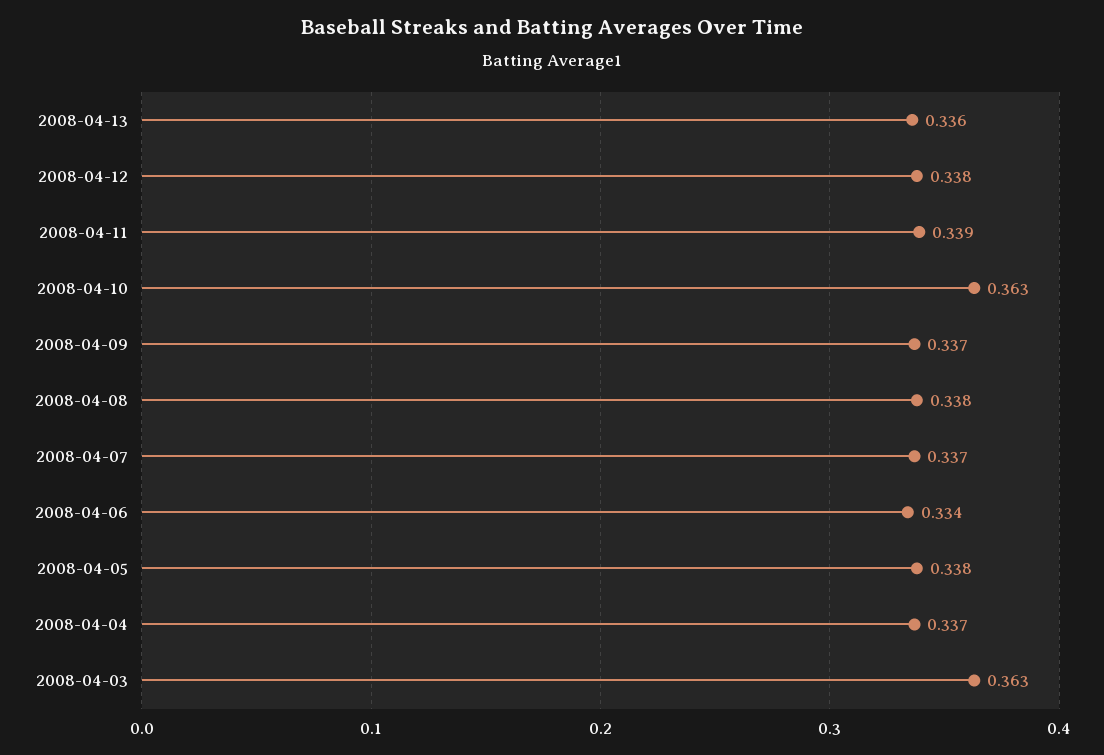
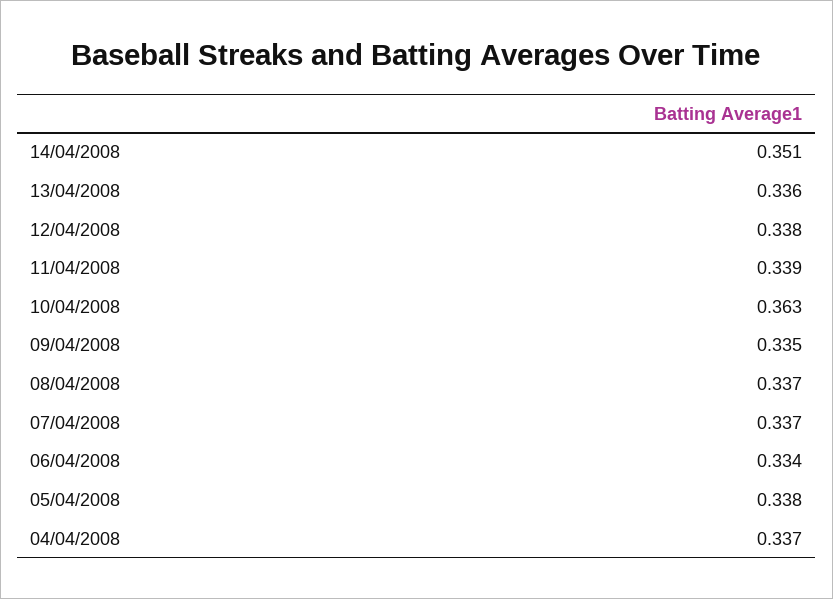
2008-04-09: 0.337 -> 0.335
2008-04-08: 0.338 -> 0.337
2008-04-03: 0.363 -> none
14/04/2008: none -> 0.351

